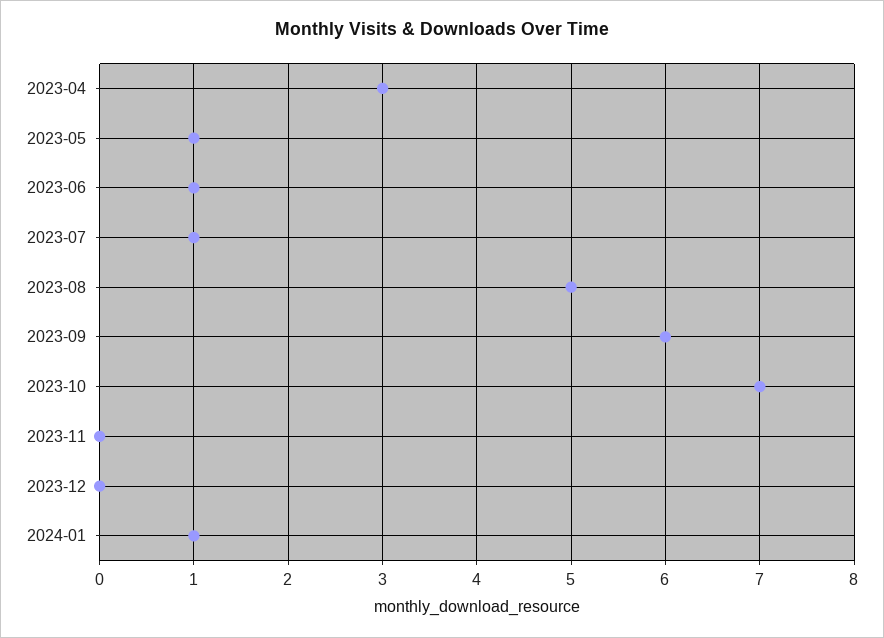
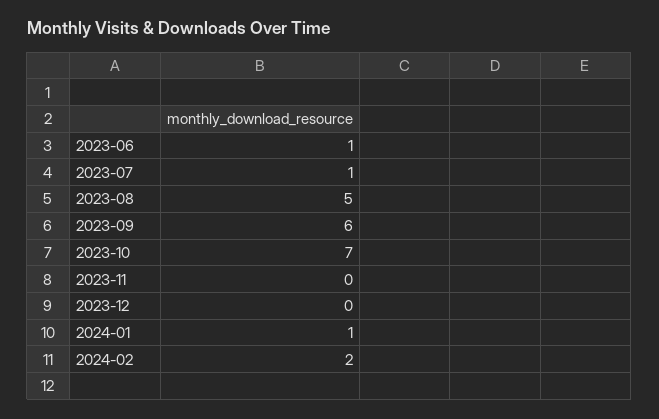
2023-04: 3 -> none
2023-05: 1 -> none
2024-02: none -> 2

